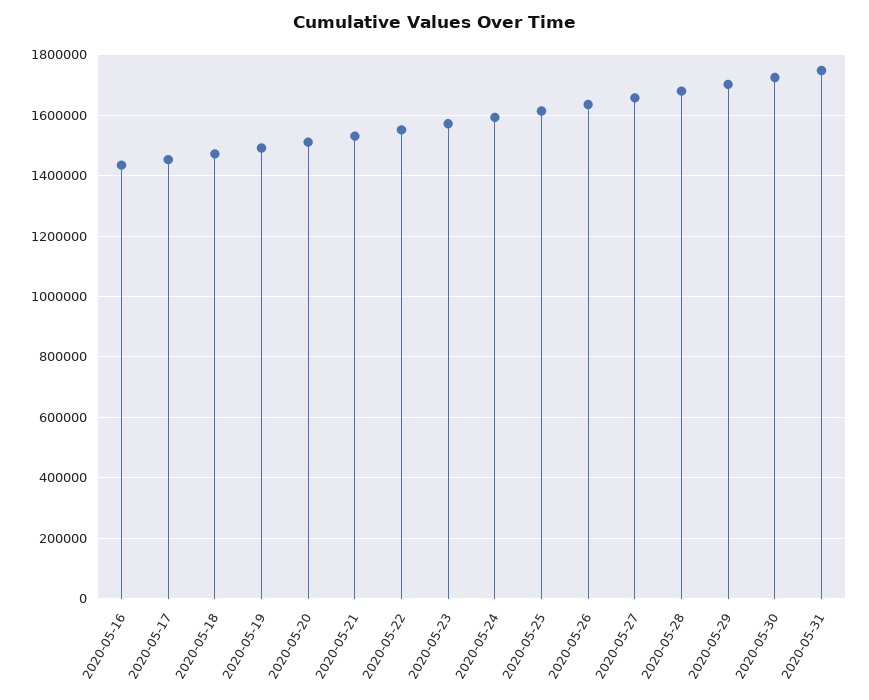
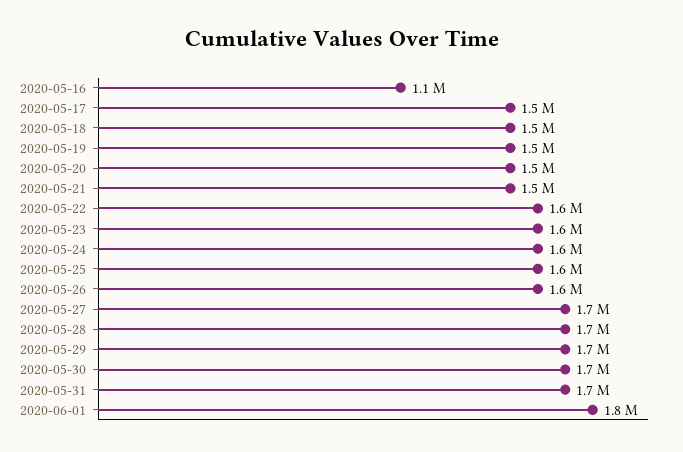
2020-05-16: 1440000 -> 1100000
2020-06-01: none -> 1800000

